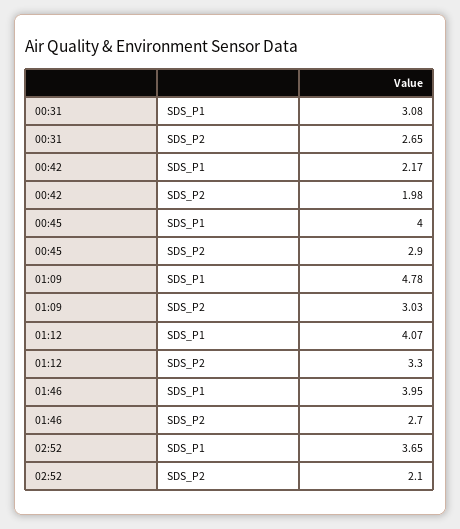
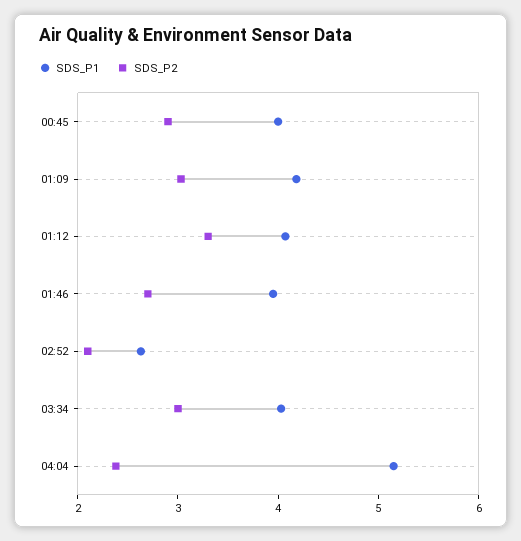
SDS_P1, 00:31: 3.08 -> none
SDS_P2, 00:31: 2.65 -> none
SDS_P1, 00:42: 2.17 -> none
SDS_P2, 00:42: 1.98 -> none
SDS_P1, 01:09: 4.78 -> 4.2
SDS_P1, 02:52: 3.65 -> 2.6
SDS_P1, 03:34: none -> 4
SDS_P2, 03:34: none -> 3
SDS_P1, 04:04: none -> 5.2
SDS_P2, 04:04: none -> 2.4

